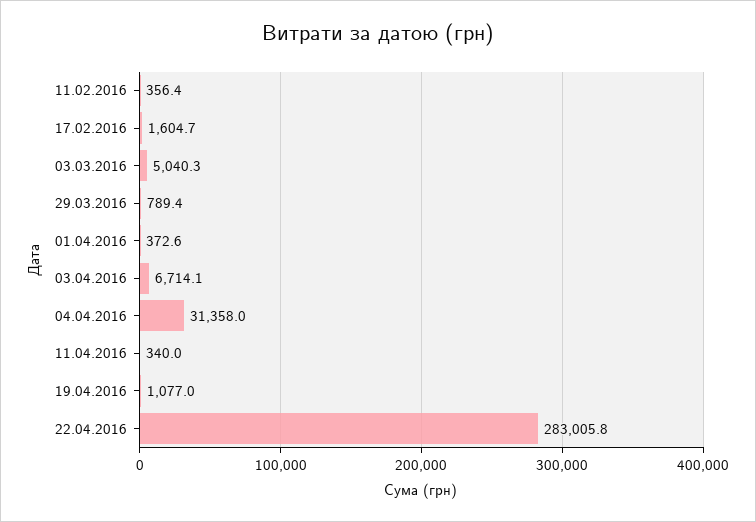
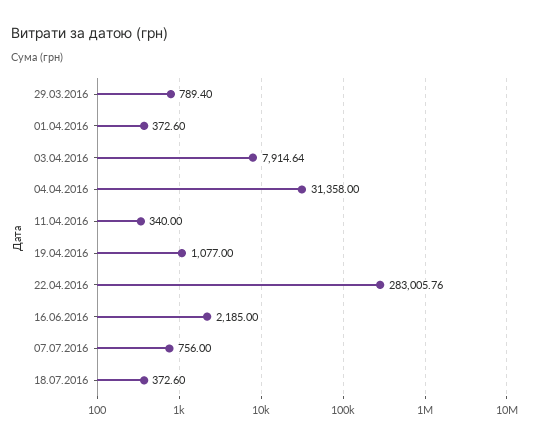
11.02.2016: 356.4 -> none
17.02.2016: 1604.7 -> none
03.03.2016: 5040.3 -> none
03.04.2016: 6714.1 -> 7914.64
16.06.2016: none -> 2185
07.07.2016: none -> 756
18.07.2016: none -> 372.6

